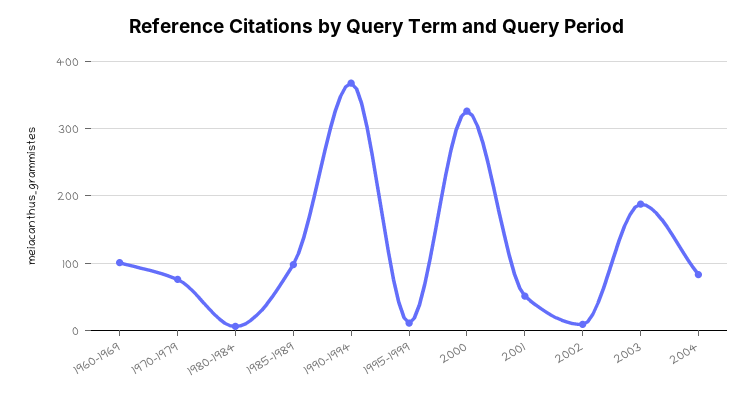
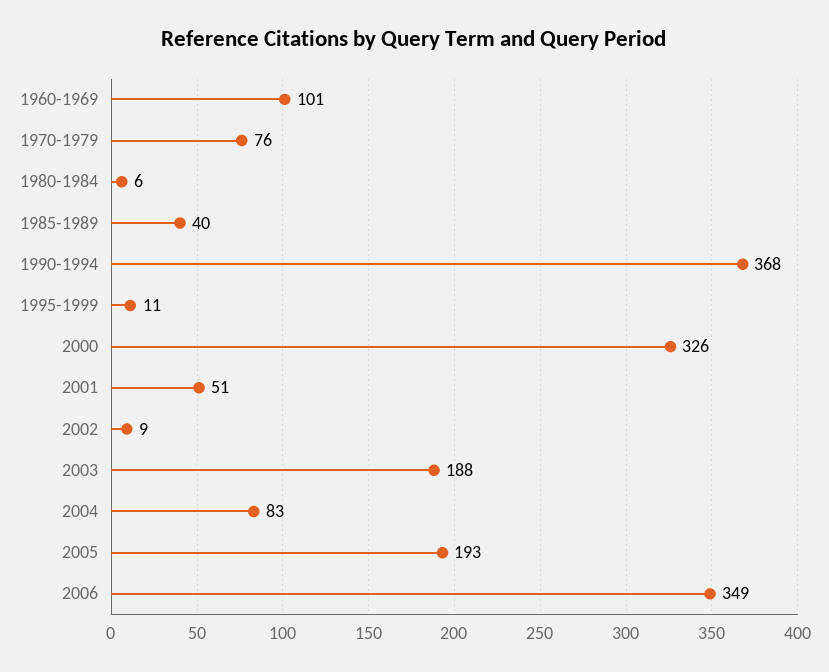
1985-1989: 100 -> 40
2005: none -> 193
2006: none -> 349

